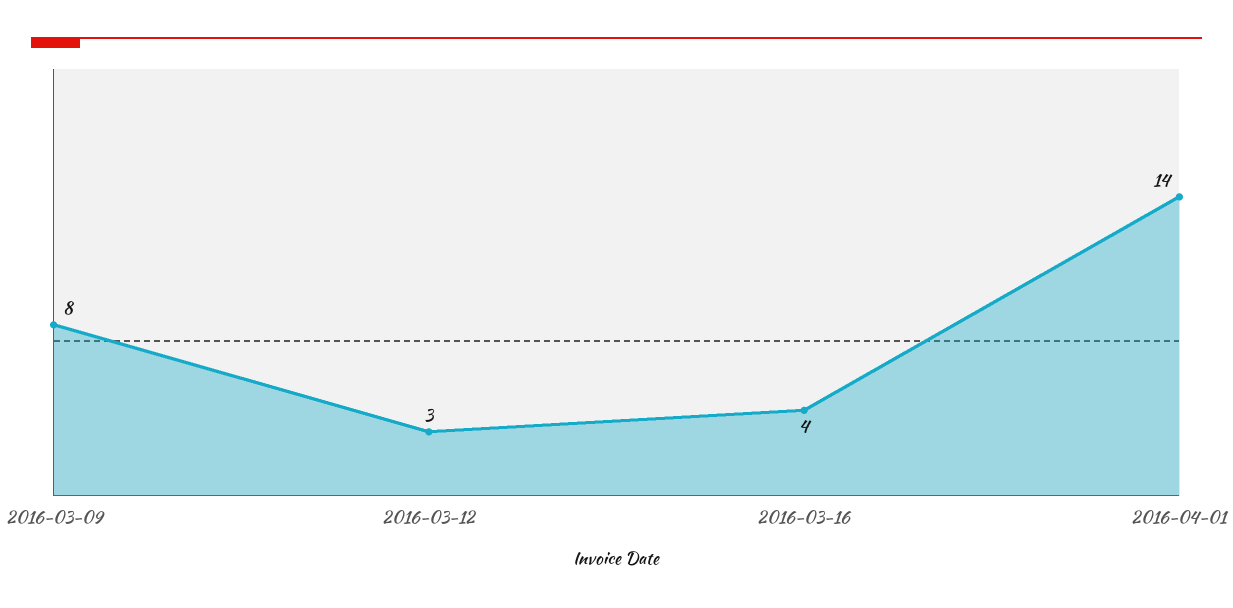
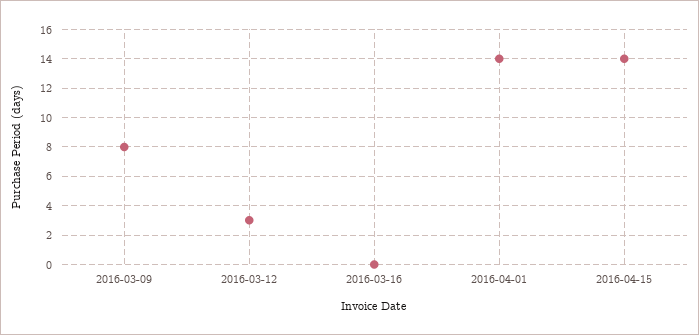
2016-03-16: 4 -> 0
2016-04-15: none -> 14

